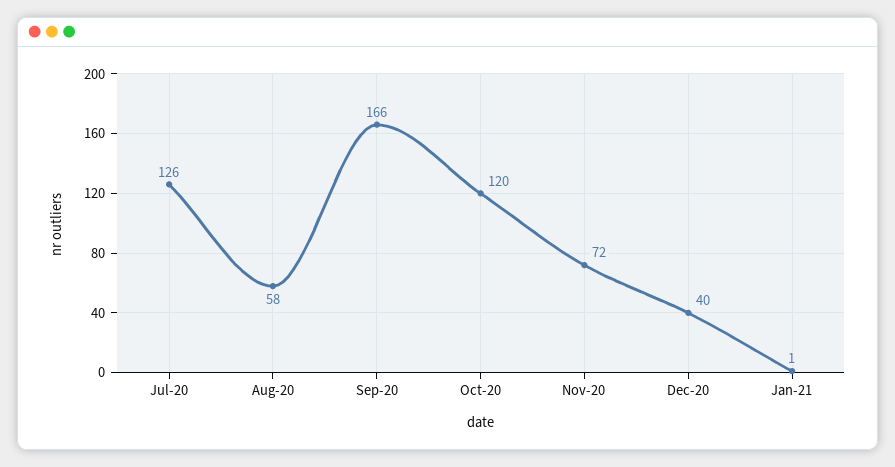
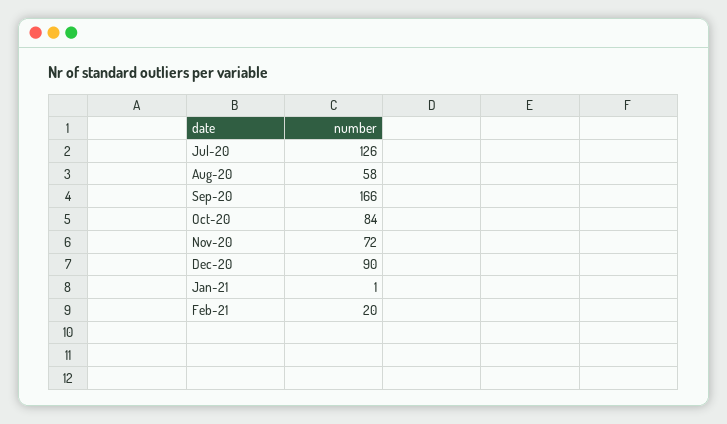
Oct-20: 120 -> 84
Dec-20: 40 -> 90
Feb-21: none -> 20

